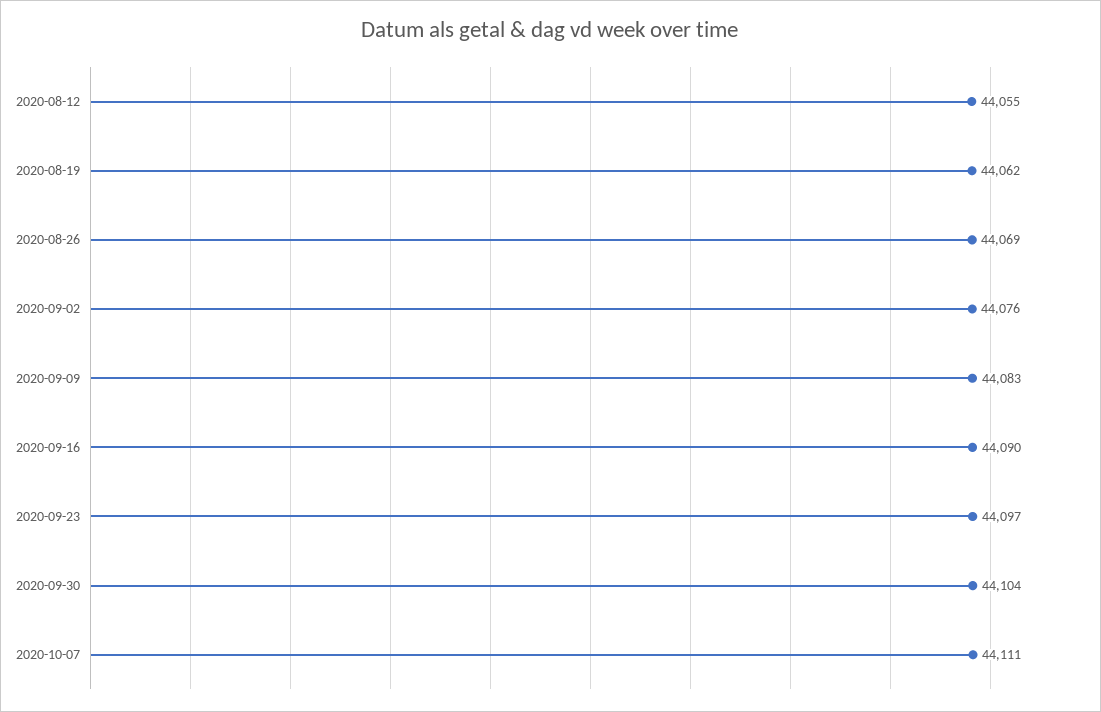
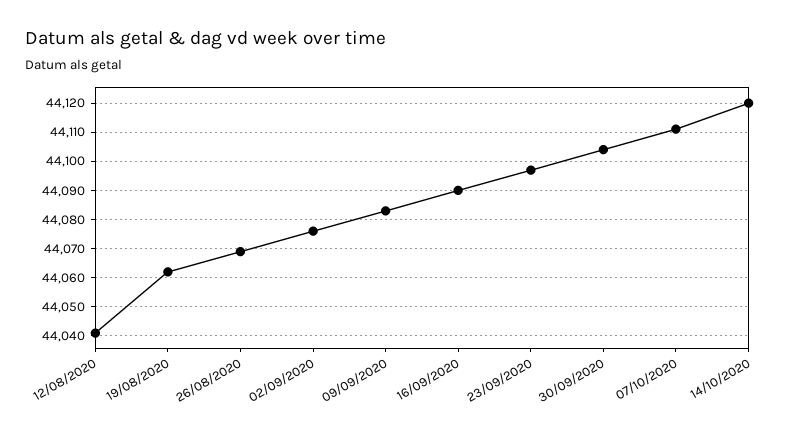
2020-08-12: 44055 -> 44040
14/10/2020: none -> 44120

